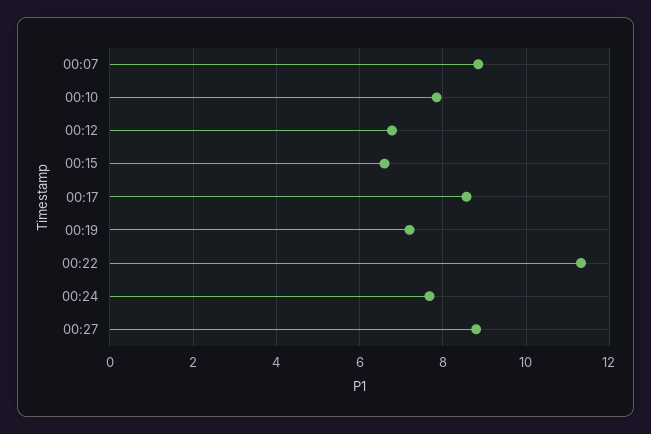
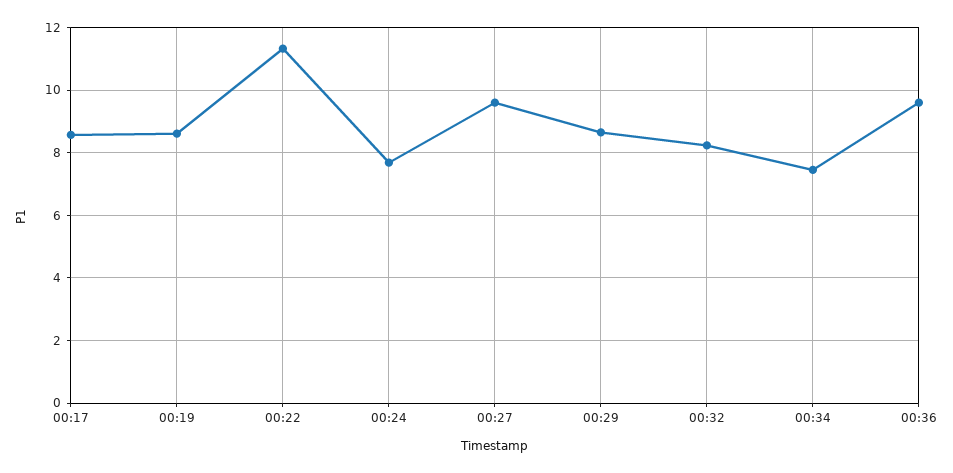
00:07: 8.8 -> none
00:10: 7.8 -> none
00:12: 6.8 -> none
00:15: 6.6 -> none
00:19: 7.2 -> 8.6
00:27: 8.8 -> 9.6
00:29: none -> 8.6
00:32: none -> 8.2
00:34: none -> 7.4
00:36: none -> 9.6

